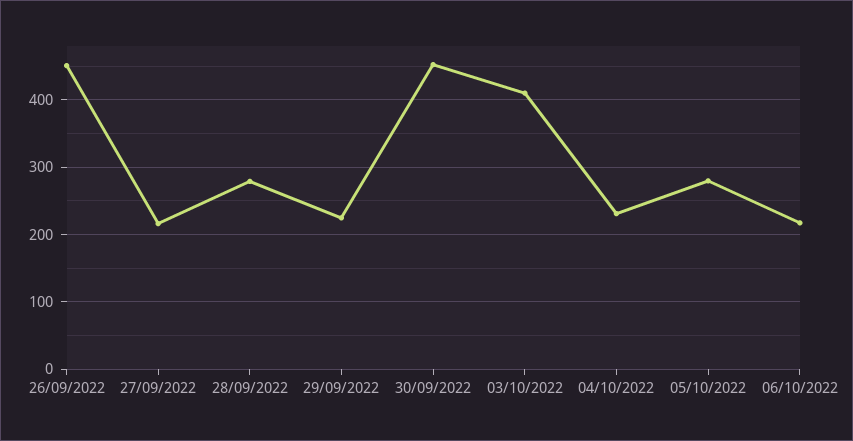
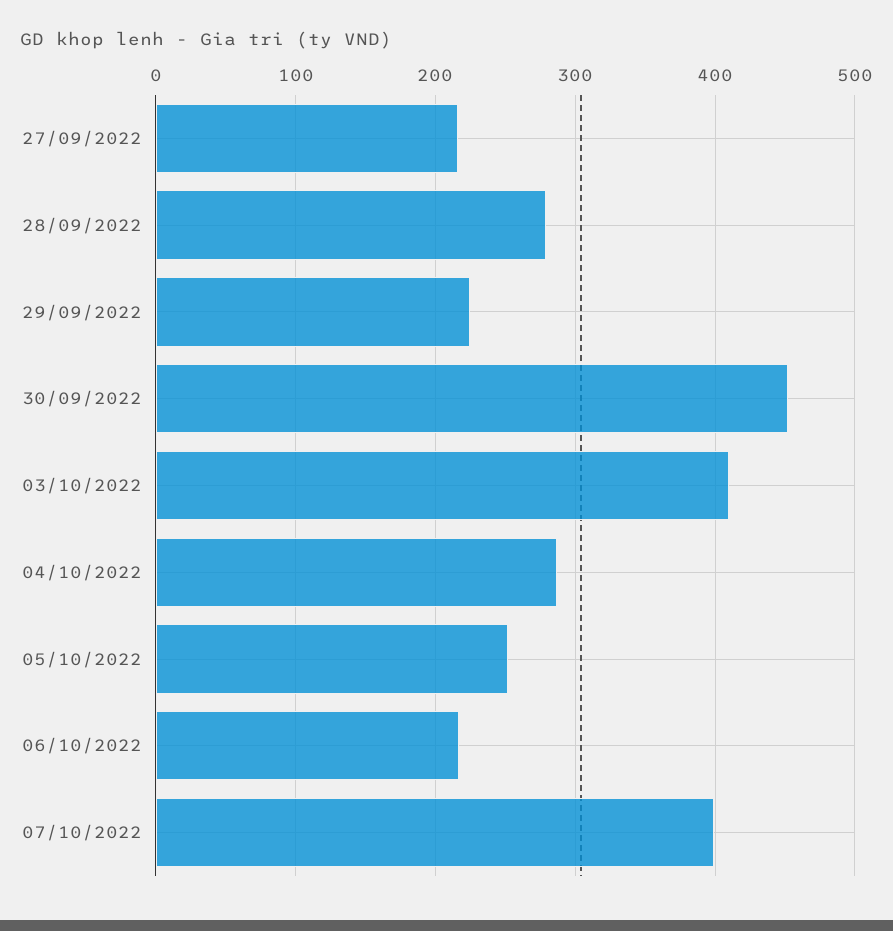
26/09/2022: 450 -> none
04/10/2022: 230 -> 290
05/10/2022: 280 -> 250
07/10/2022: none -> 400

